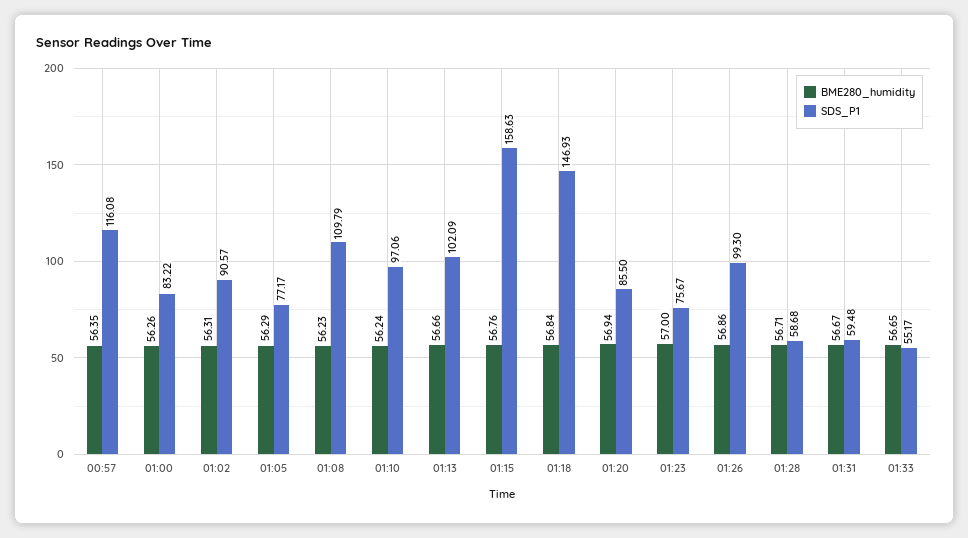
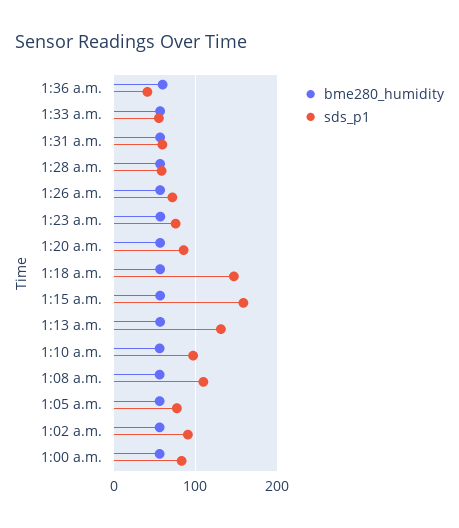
BME280_humidity, 00:57: 56.35 -> none
SDS_P1, 00:57: 116.08 -> none
SDS_P1, 01:13: 102.09 -> 130
SDS_P1, 01:26: 99.3 -> 70
BME280_humidity, 1:36 a.m.: none -> 60
SDS_P1, 1:36 a.m.: none -> 40

